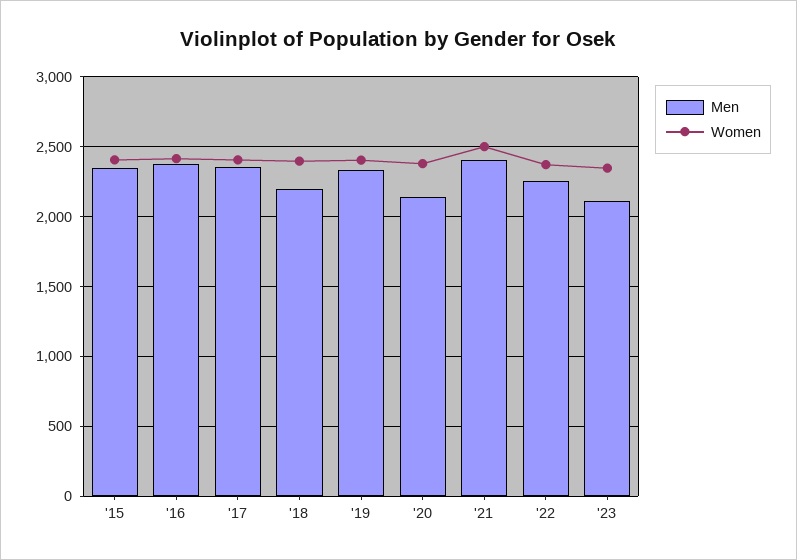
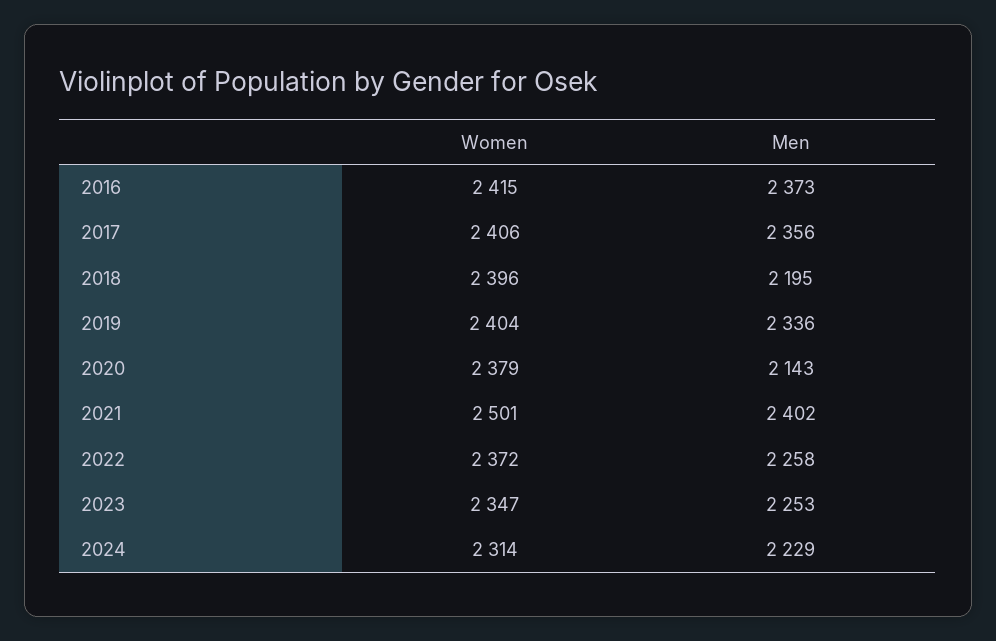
Men, '15: 2350 -> none
Women, '15: 2400 -> none
Men, '23: 2100 -> 2253
Women, 2024: none -> 2314
Men, 2024: none -> 2229

